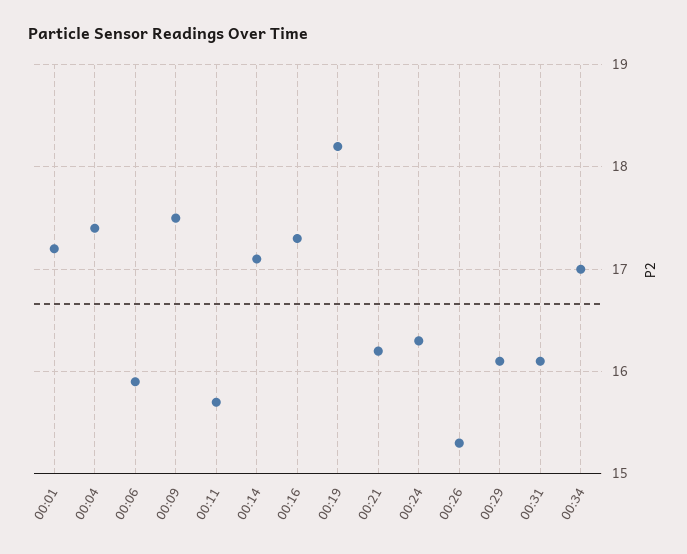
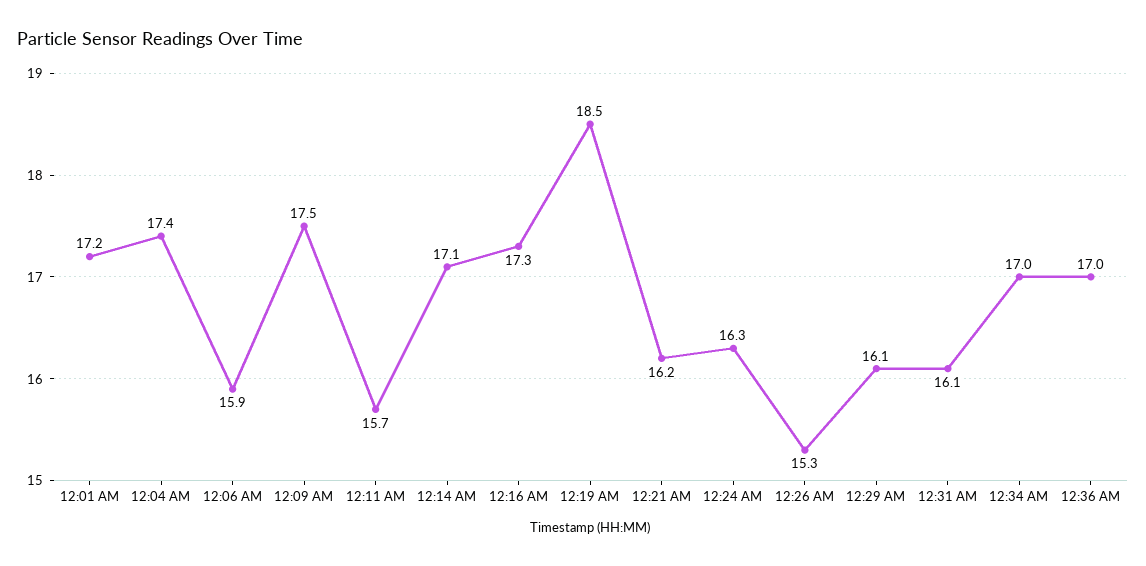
00:19: 18.2 -> 18.5
12:36 AM: none -> 17

